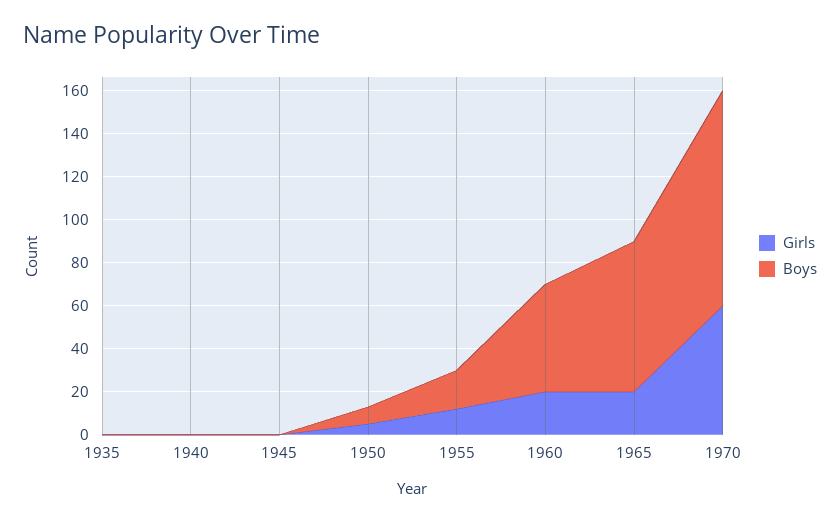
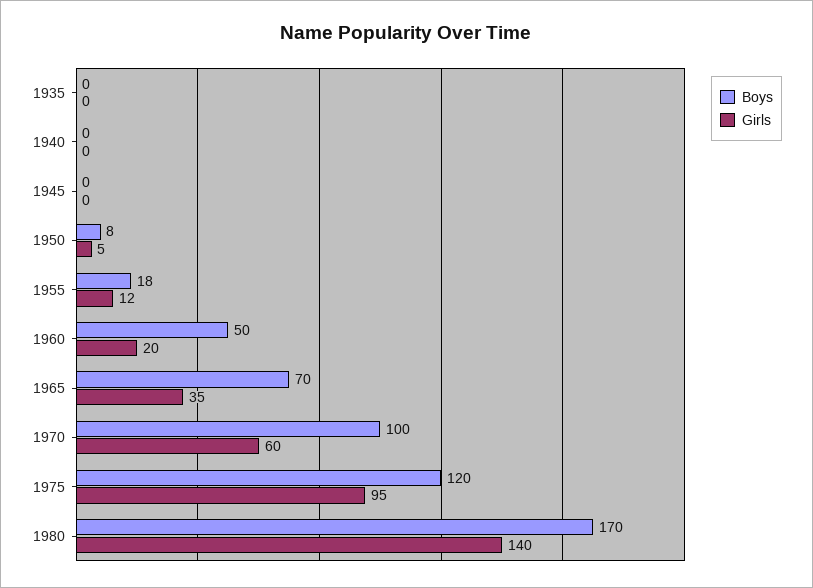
Girls, 1965: 20 -> 35
Boys, 1975: none -> 120
Girls, 1975: none -> 95
Boys, 1980: none -> 170
Girls, 1980: none -> 140

